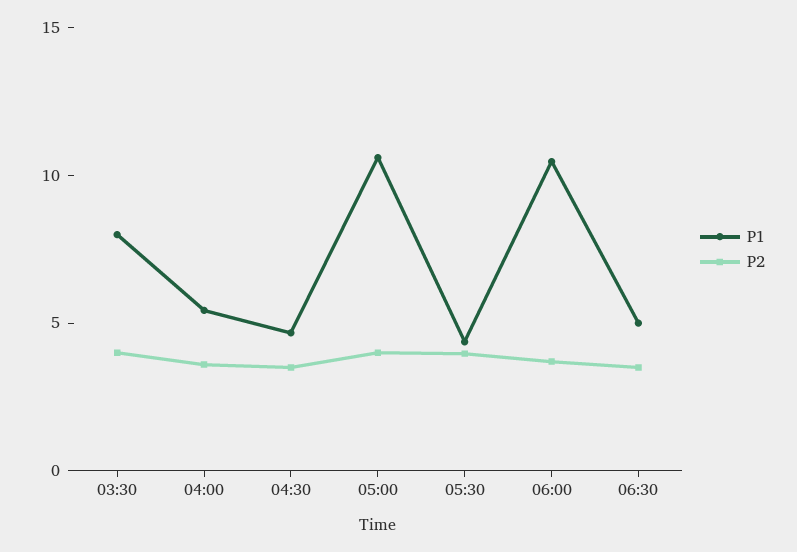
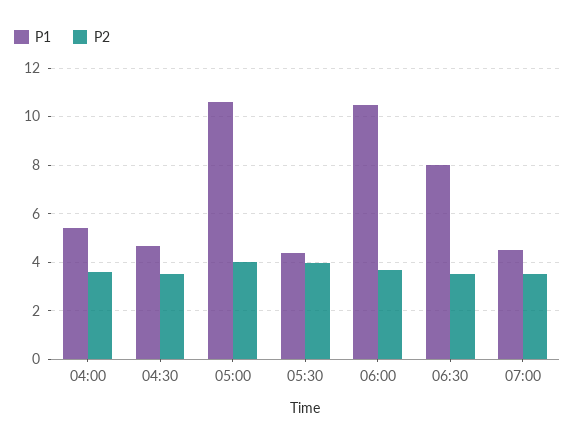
P1, 03:30: 8 -> none
P2, 03:30: 4 -> none
P1, 06:30: 5 -> 8
P1, 07:00: none -> 4.5
P2, 07:00: none -> 3.5

